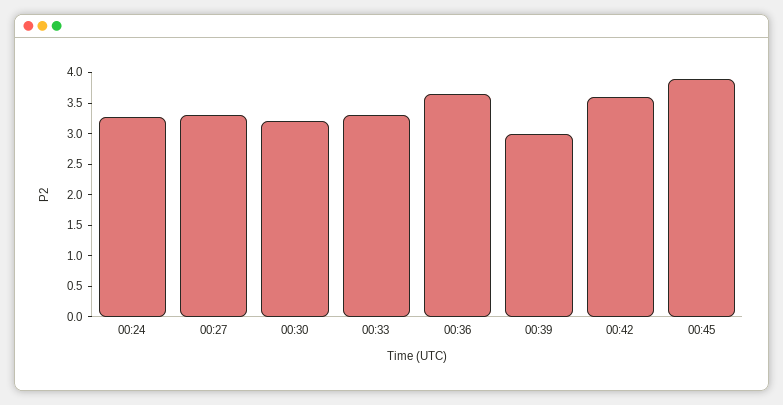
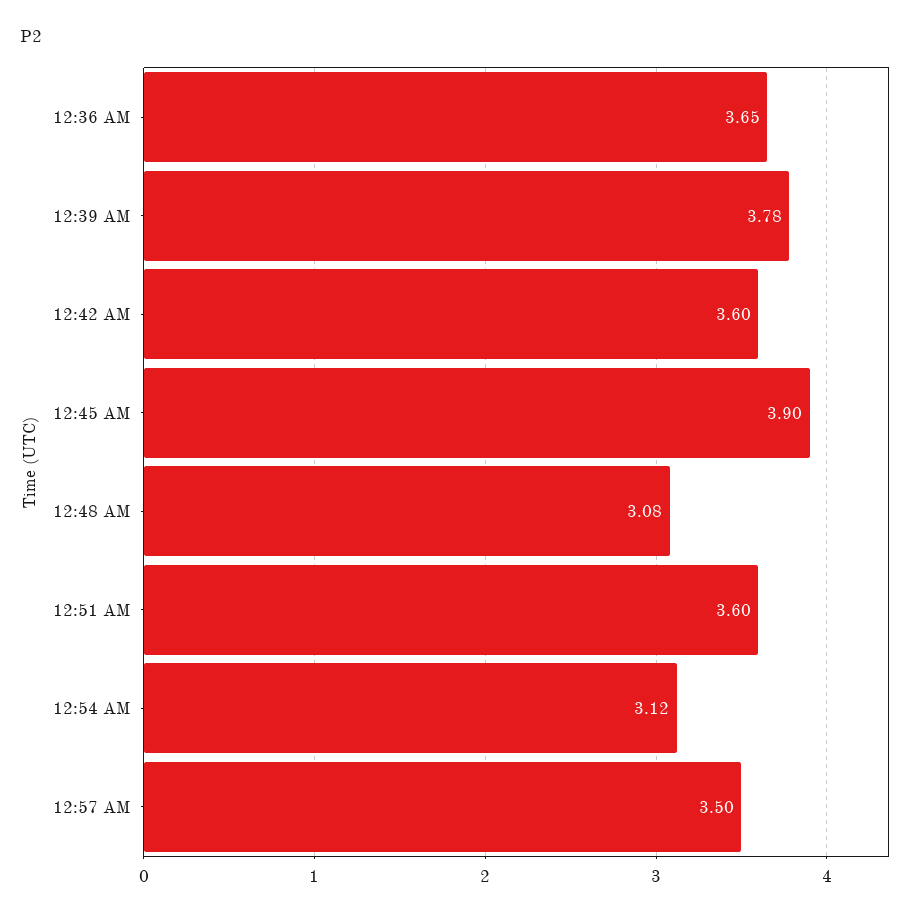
00:24: 3.25 -> none
00:27: 3.25 -> none
00:30: 3.25 -> none
00:33: 3.25 -> none
00:39: 3 -> 3.78
12:48 AM: none -> 3.08
12:51 AM: none -> 3.6
12:54 AM: none -> 3.12
12:57 AM: none -> 3.5

